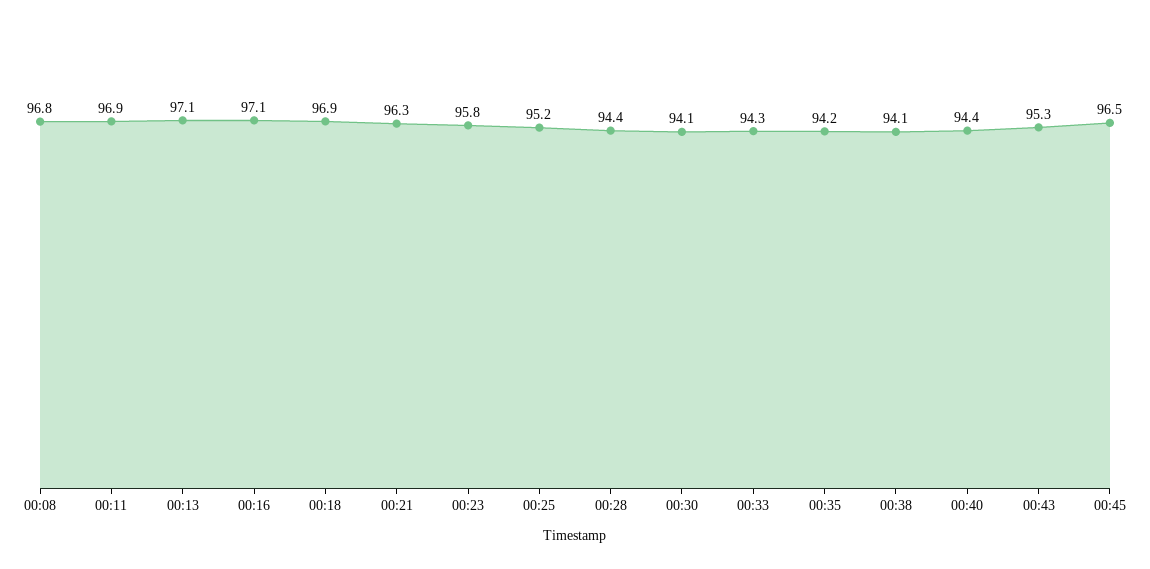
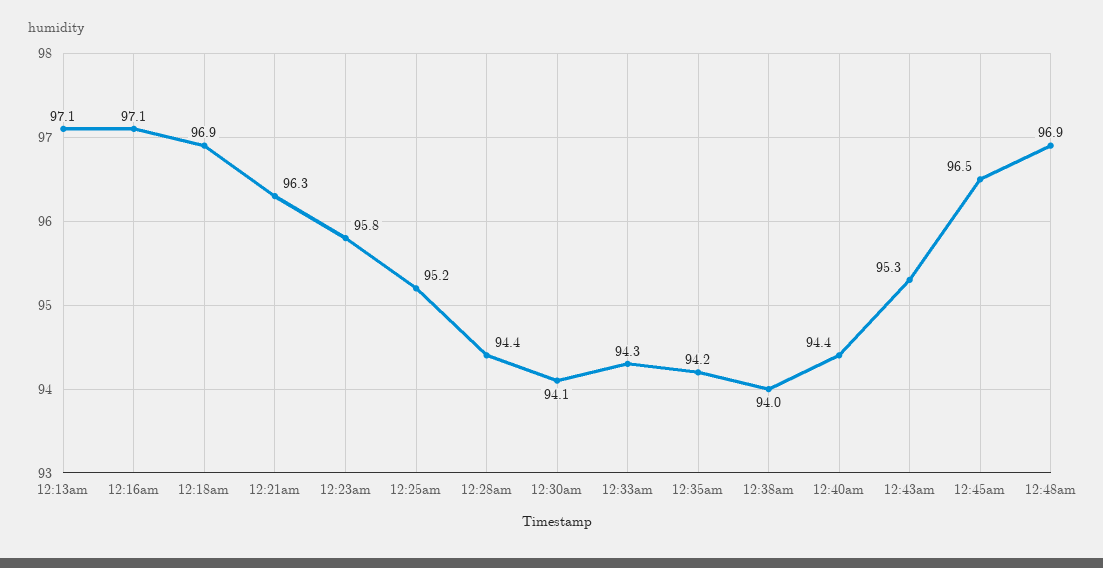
00:08: 96.8 -> none
00:11: 96.9 -> none
00:38: 94.1 -> 94
12:48am: none -> 96.9

